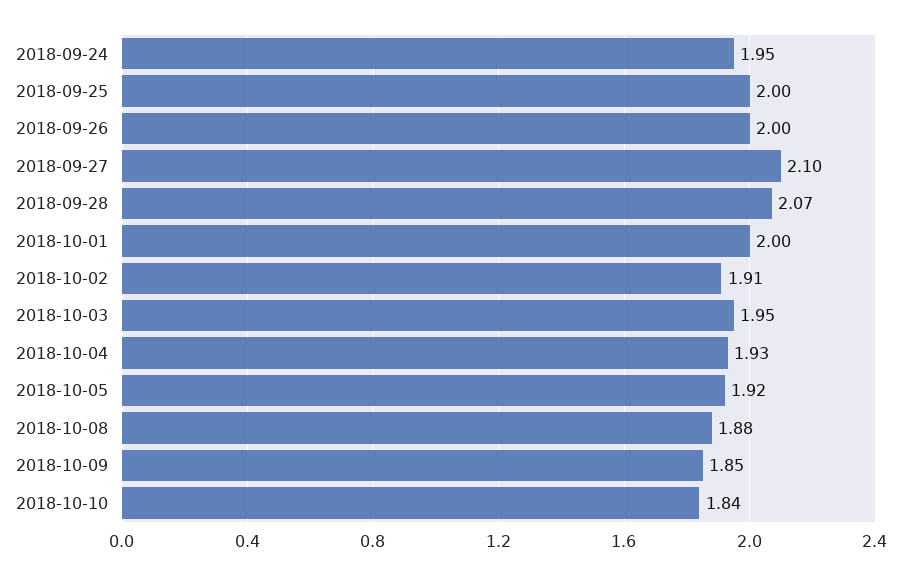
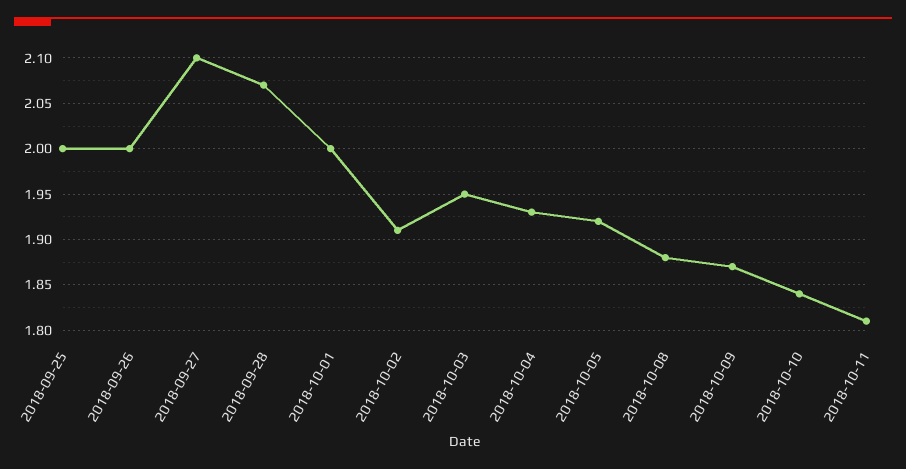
2018-09-24: 1.95 -> none
2018-10-09: 1.85 -> 1.87
2018-10-11: none -> 1.81

